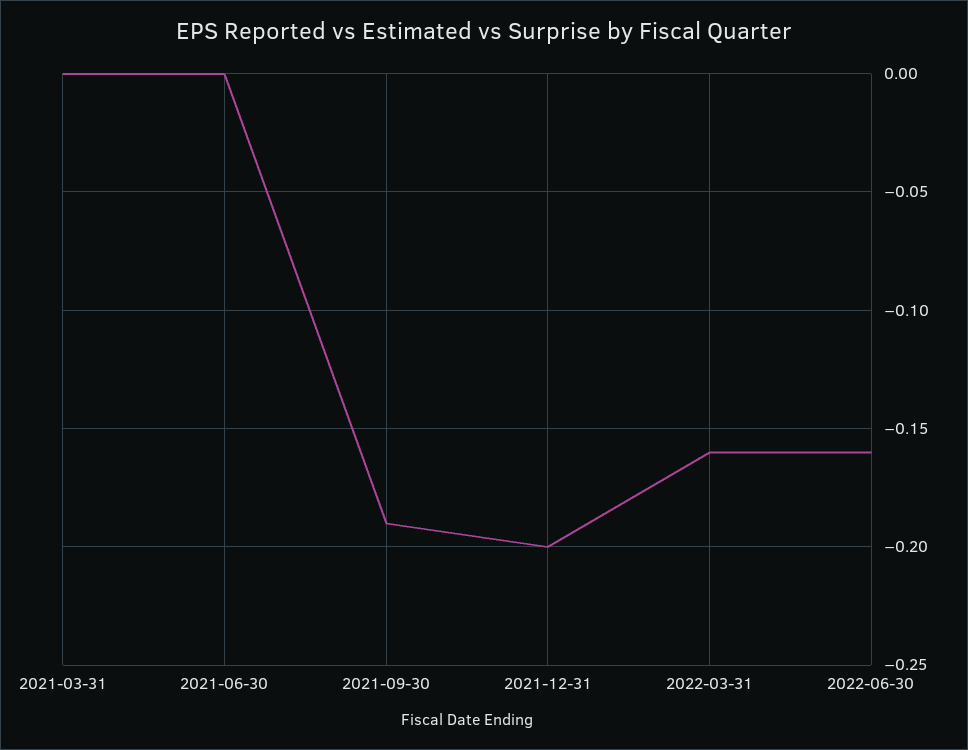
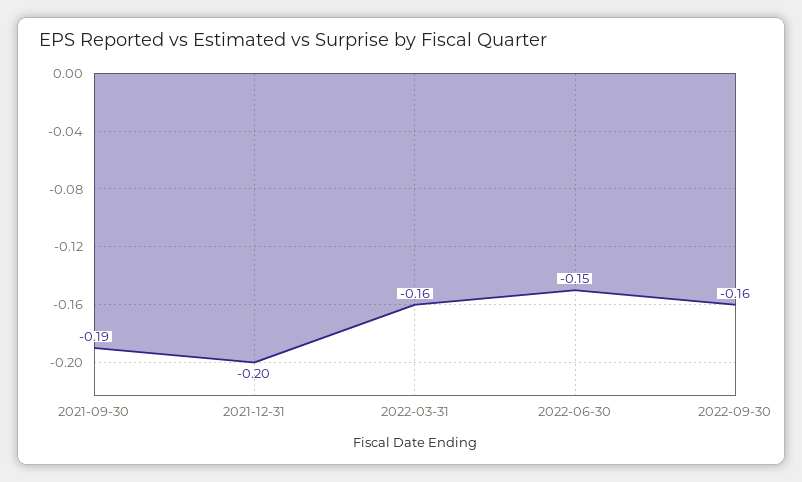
2021-03-31: 0 -> none
2021-06-30: 0 -> none
2022-06-30: -0.16 -> -0.15
2022-09-30: none -> -0.16

